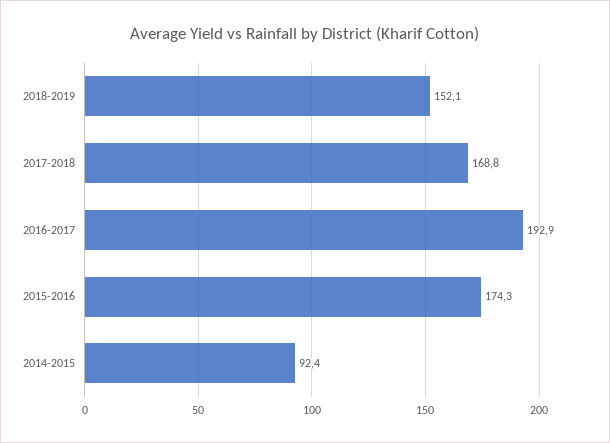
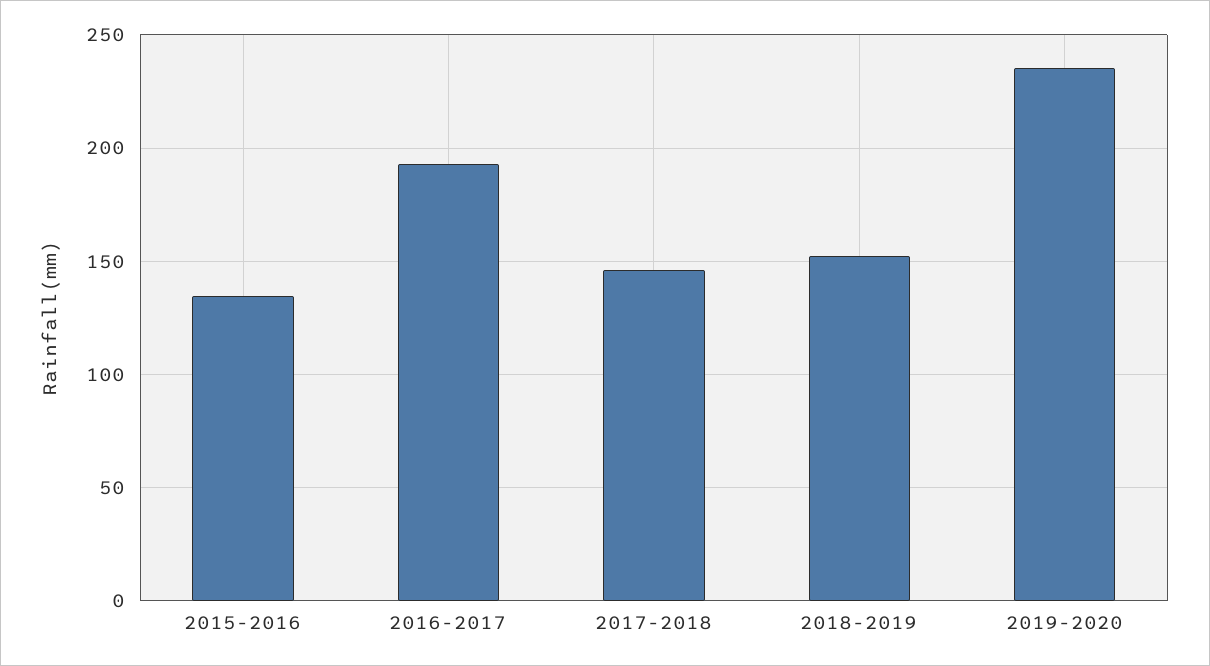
2017-2018: 168.8 -> 145
2015-2016: 174.3 -> 135
2014-2015: 92.4 -> none
2019-2020: none -> 235

